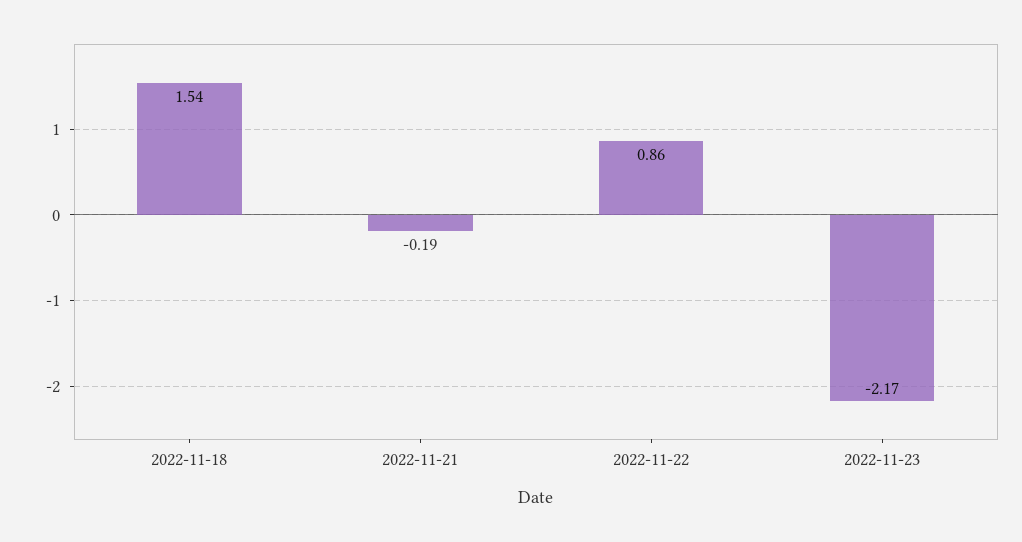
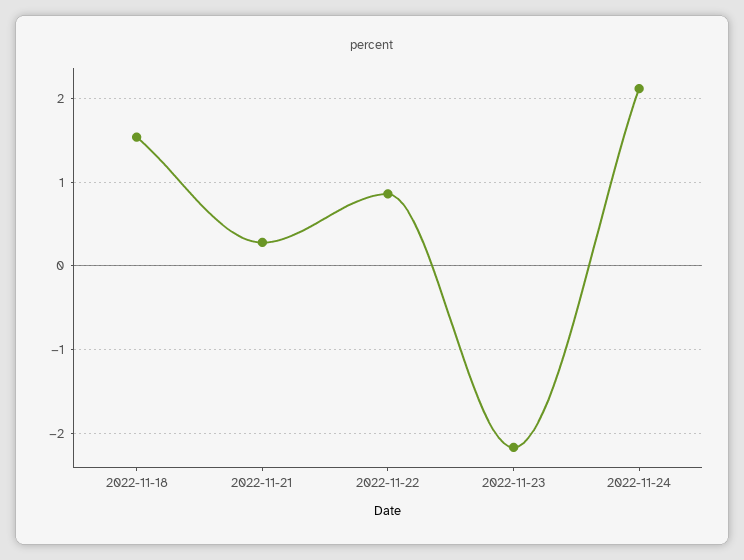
2022-11-21: -0.19 -> 0.3
2022-11-24: none -> 2.1

